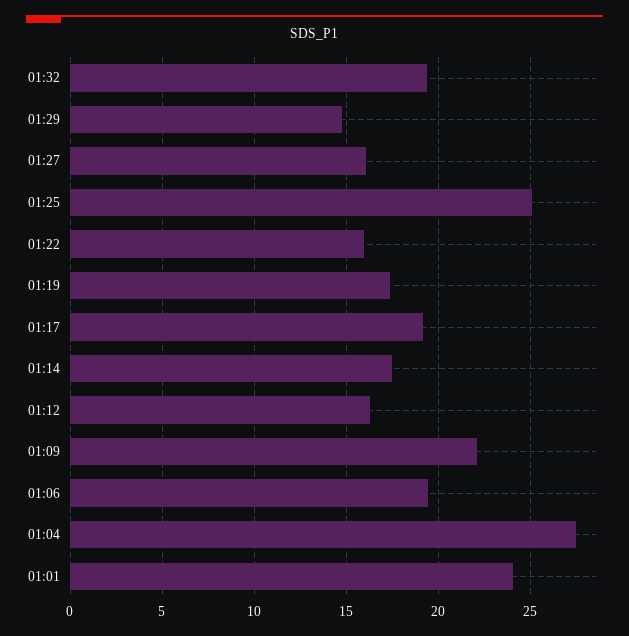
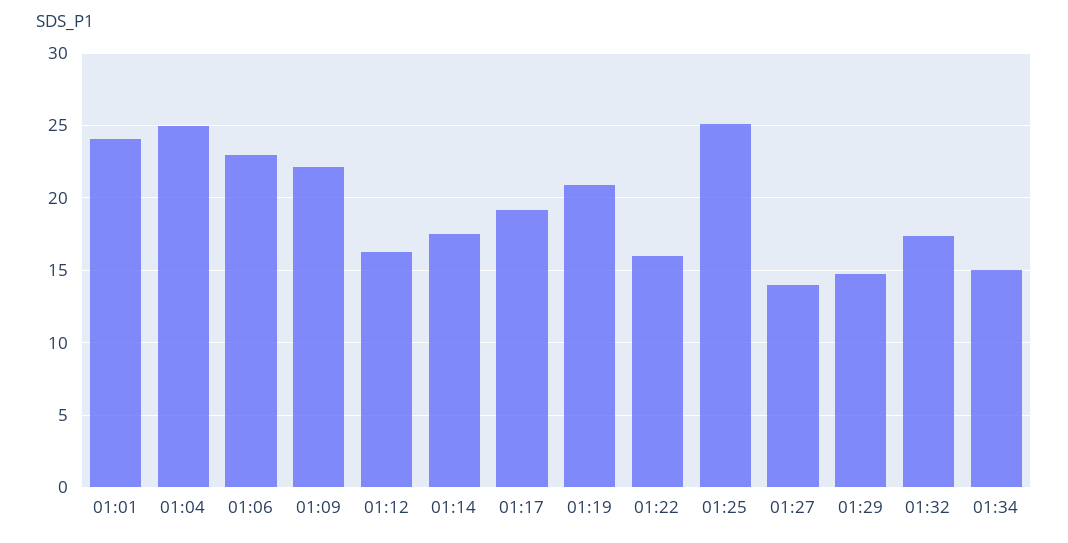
01:32: 19.5 -> 17.5
01:27: 16 -> 14
01:19: 17.5 -> 21
01:06: 19.5 -> 23
01:04: 27.5 -> 25
01:34: none -> 15

